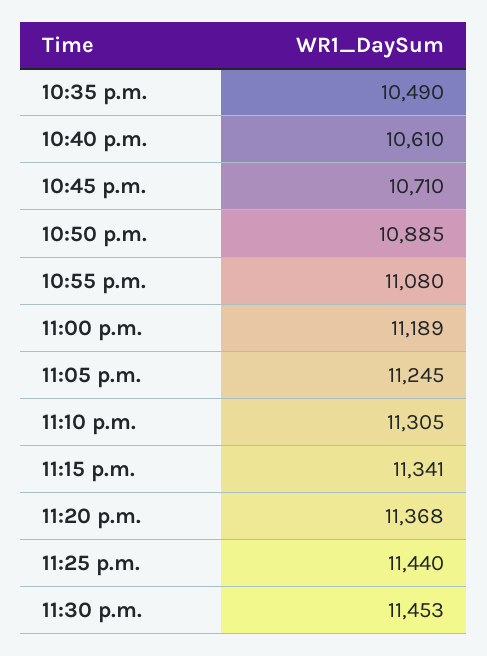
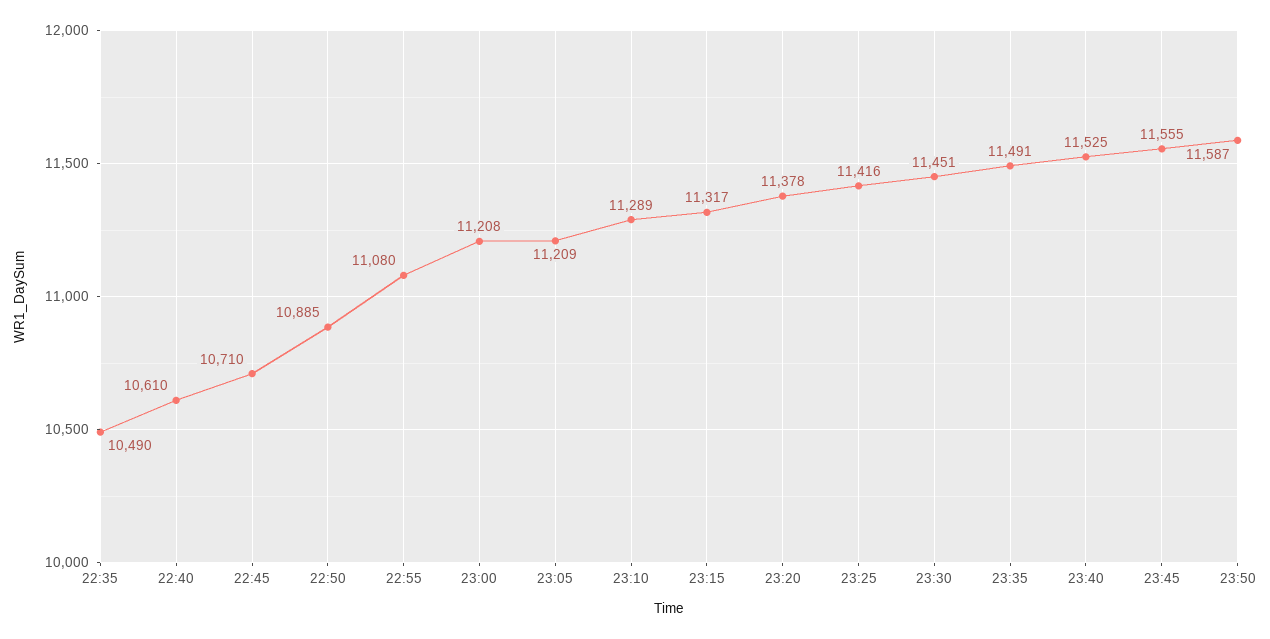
11:00 p.m.: 11189 -> 11208
11:05 p.m.: 11245 -> 11209
11:10 p.m.: 11305 -> 11289
11:15 p.m.: 11341 -> 11317
11:20 p.m.: 11368 -> 11378
11:25 p.m.: 11440 -> 11416
11:30 p.m.: 11453 -> 11451
23:35: none -> 11491
23:40: none -> 11525
23:45: none -> 11555
23:50: none -> 11587

